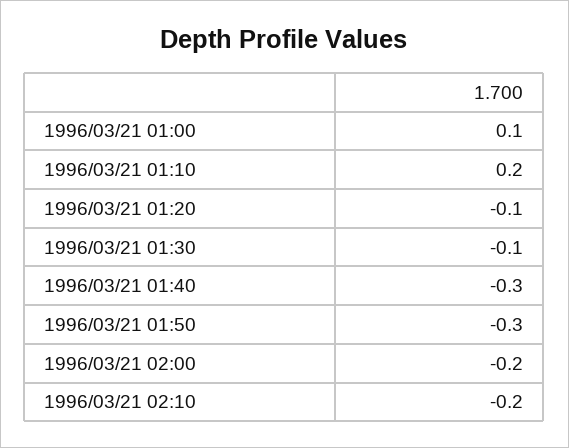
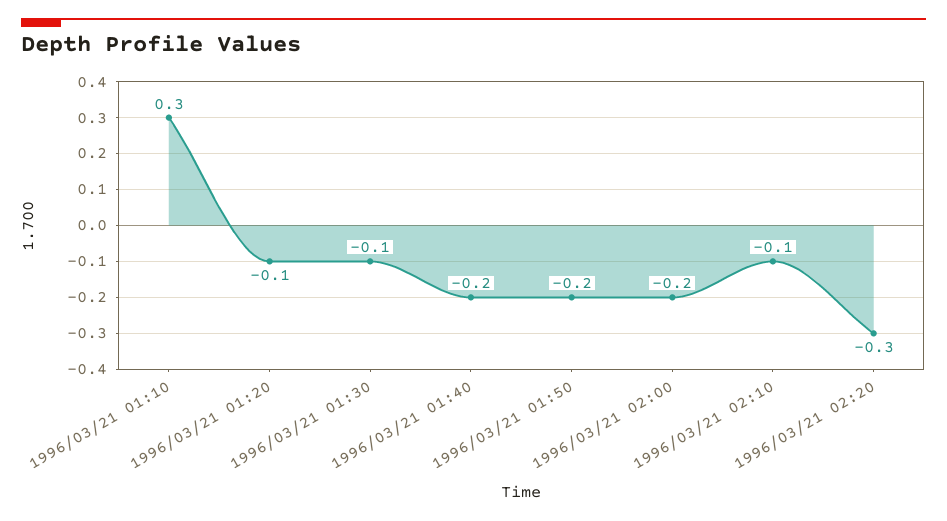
1996/03/21 01:00: 0.1 -> none
1996/03/21 01:10: 0.2 -> 0.3
1996/03/21 01:40: -0.3 -> -0.2
1996/03/21 01:50: -0.3 -> -0.2
1996/03/21 02:10: -0.2 -> -0.1
1996/03/21 02:20: none -> -0.3

